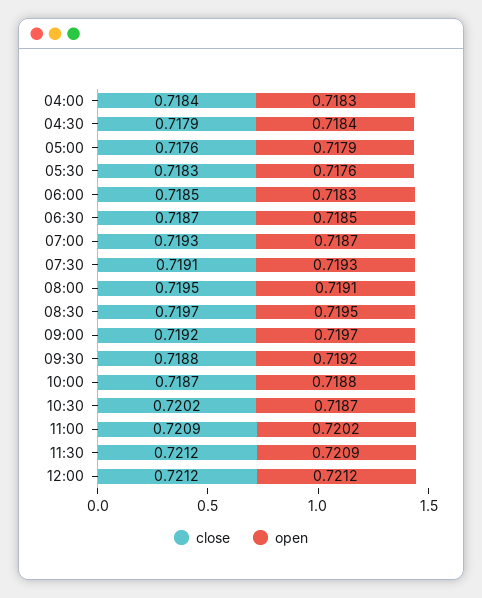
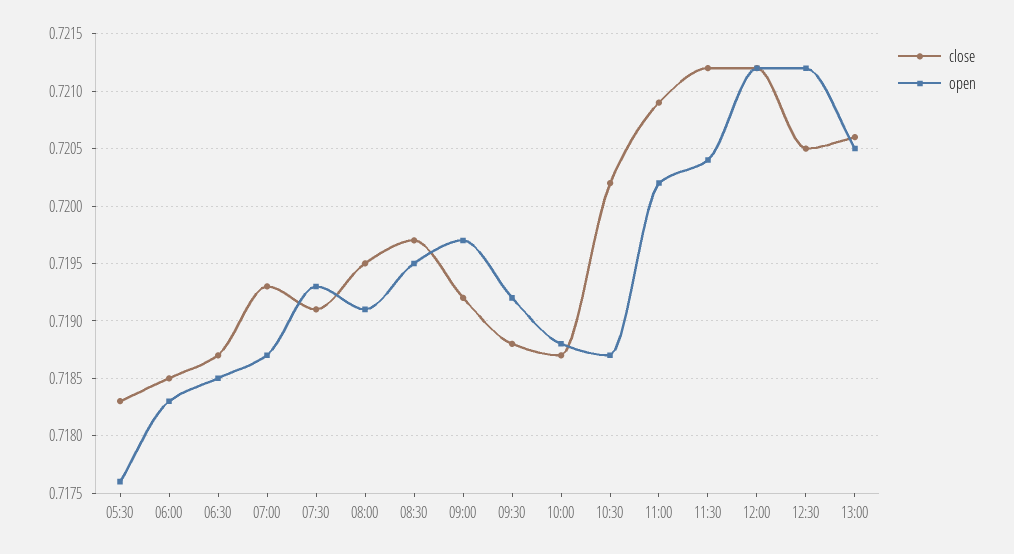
close, 04:00: 0.7184 -> none
open, 04:00: 0.7183 -> none
close, 04:30: 0.7179 -> none
open, 04:30: 0.7184 -> none
close, 05:00: 0.7176 -> none
open, 05:00: 0.7179 -> none
open, 11:30: 0.7209 -> 0.7204
close, 12:30: none -> 0.7205
open, 12:30: none -> 0.7212
close, 13:00: none -> 0.7206
open, 13:00: none -> 0.7205

